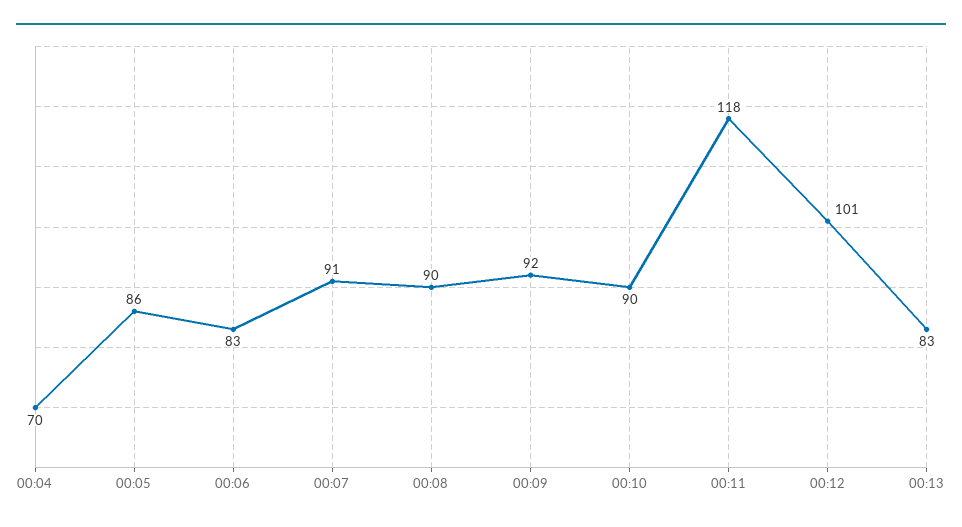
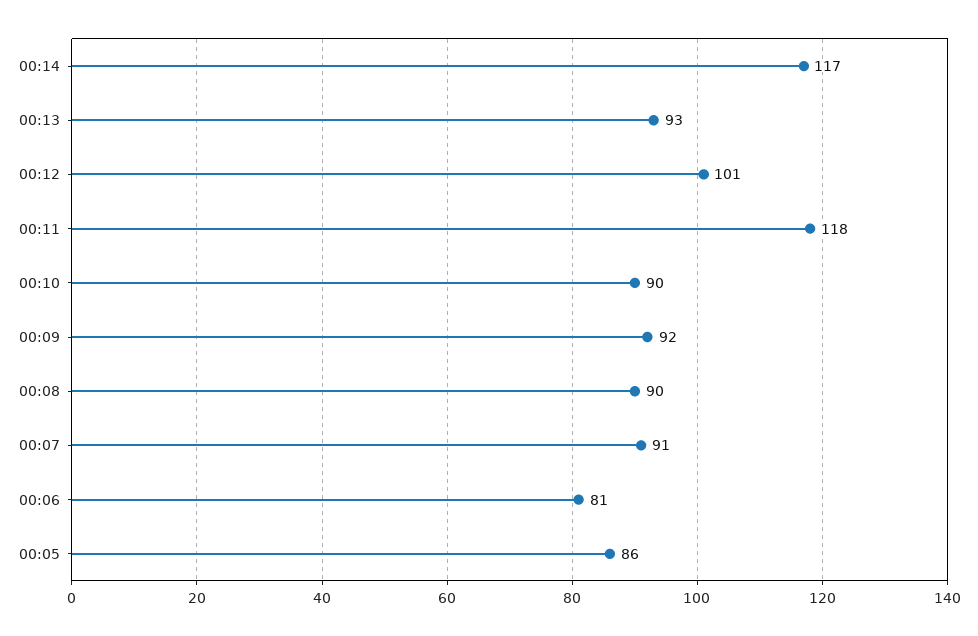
00:04: 70 -> none
00:06: 83 -> 81
00:13: 83 -> 93
00:14: none -> 117

